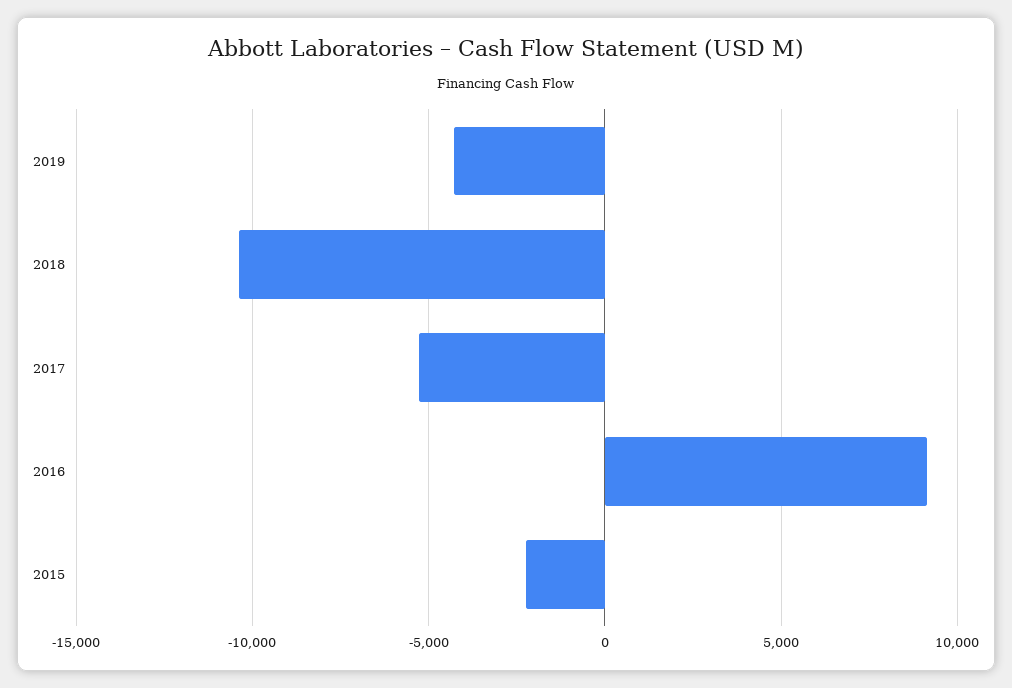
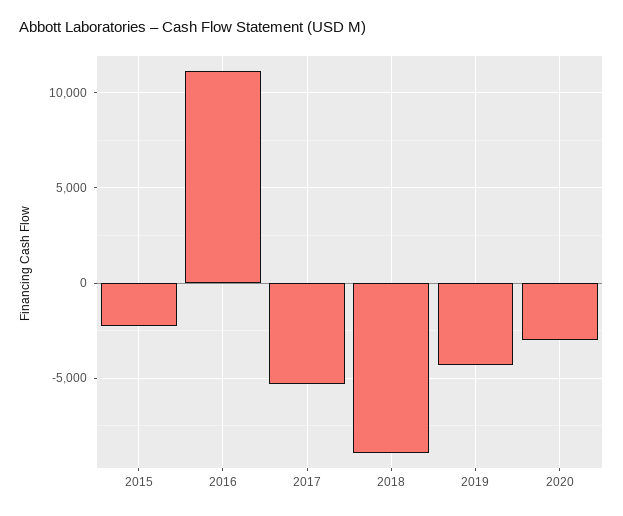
2018: -10500 -> -9000
2016: 9000 -> 11000
2020: none -> -3000

